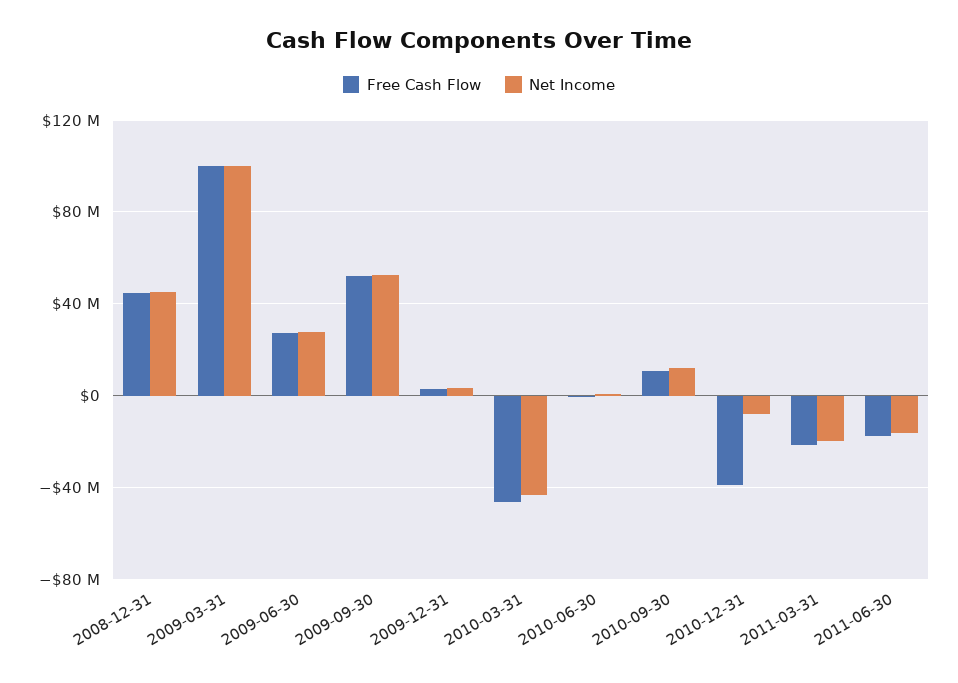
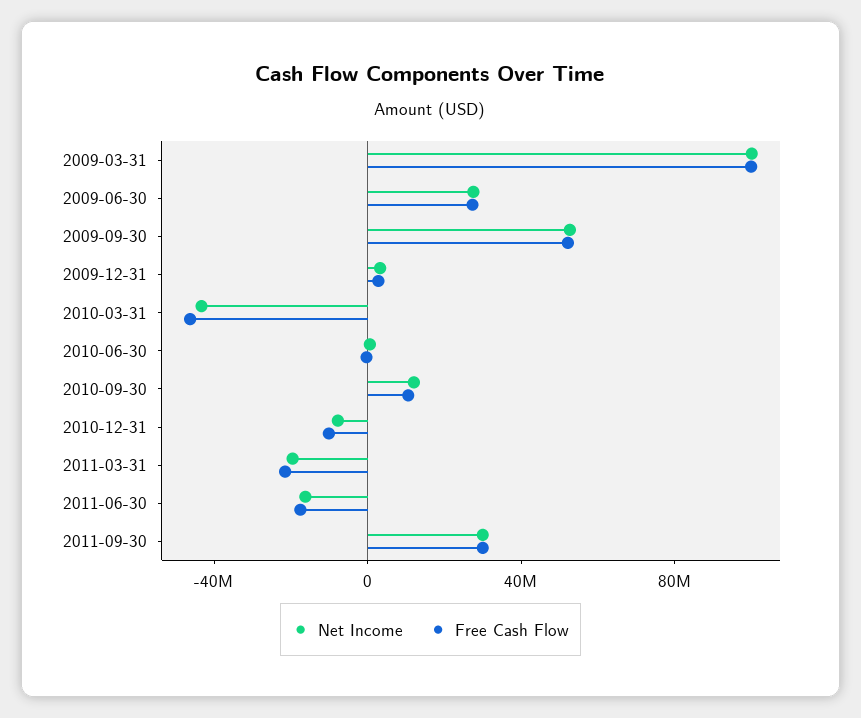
Free Cash Flow, 2008-12-31: 45000000 -> none
Net Income, 2008-12-31: 45000000 -> none
Free Cash Flow, 2010-12-31: -40000000 -> -10000000
Net Income, 2011-09-30: none -> 30000000
Free Cash Flow, 2011-09-30: none -> 30000000

